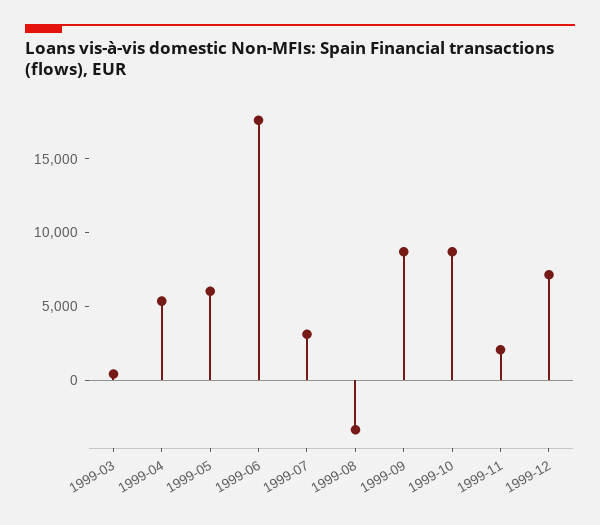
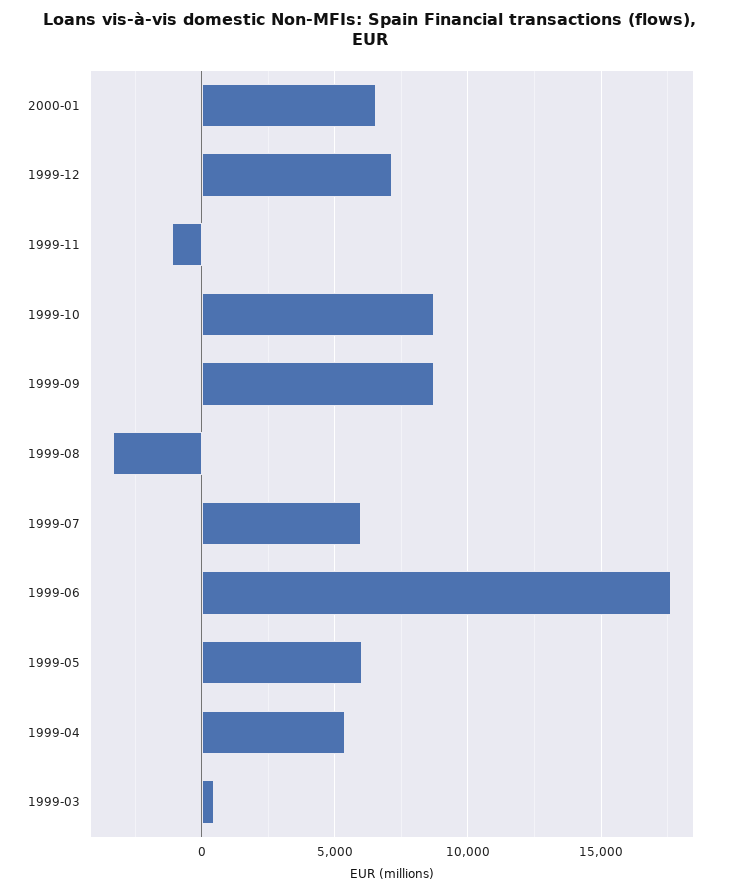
1999-07: 3000 -> 6000
1999-11: 2000 -> -1000
2000-01: none -> 6500

